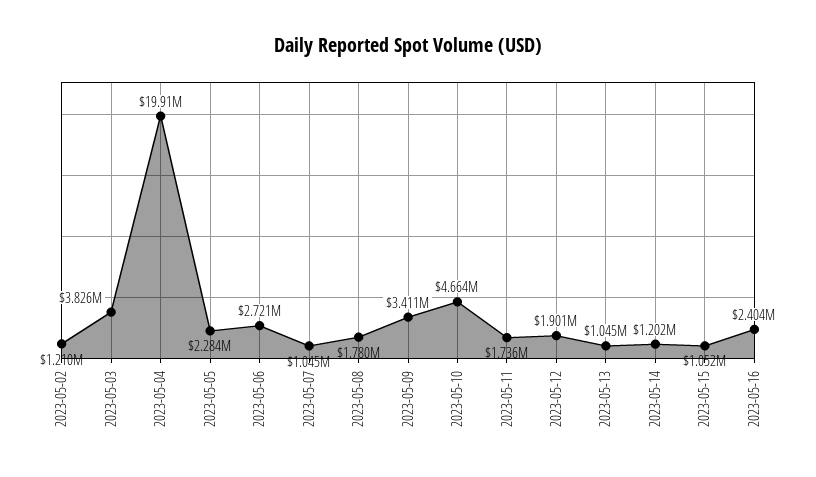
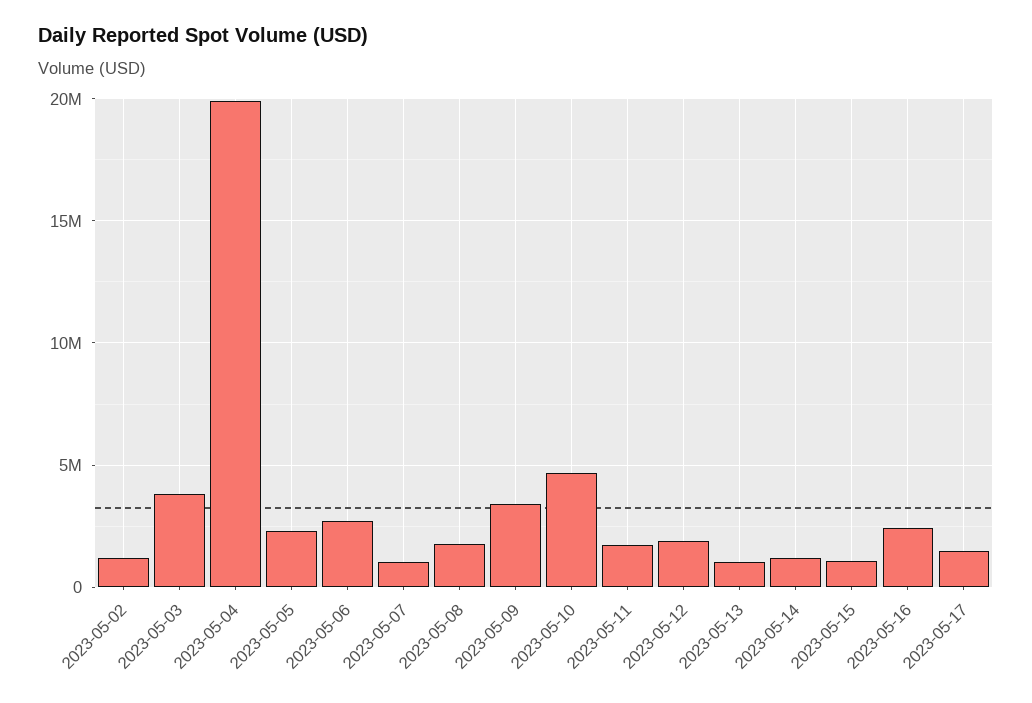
2023-05-17: none -> 1500000

